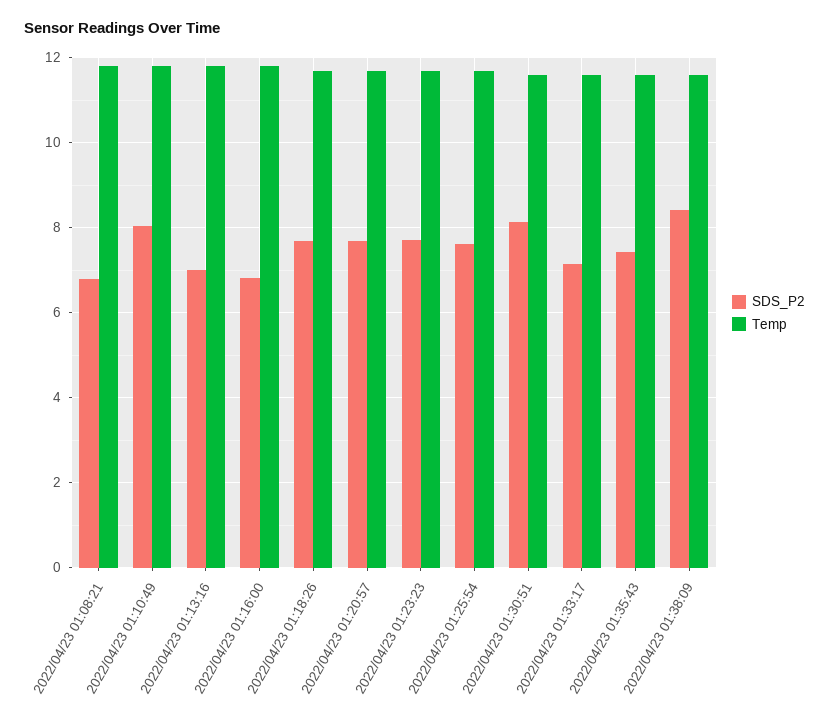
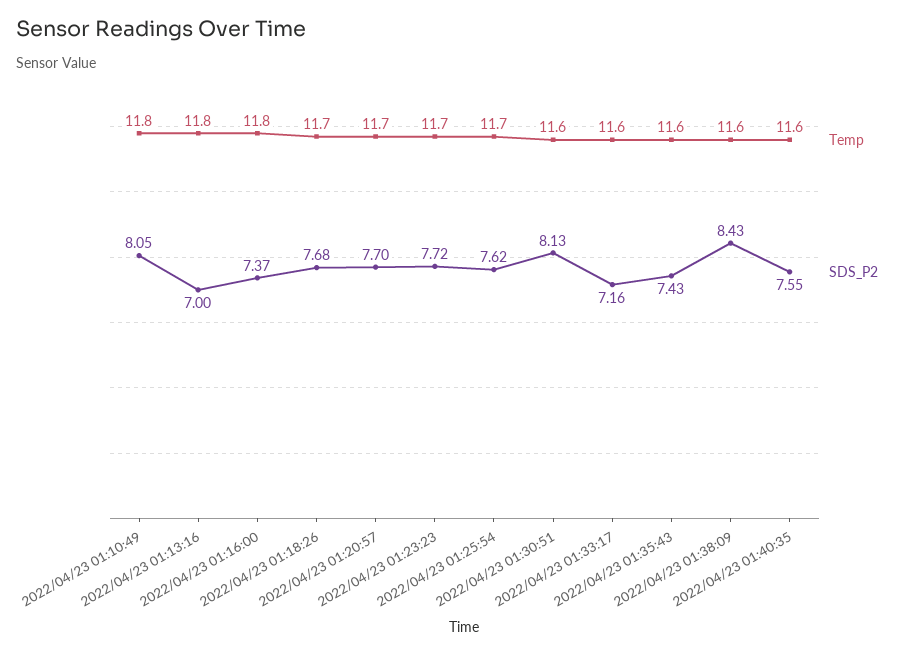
SDS_P2, 2022/04/23 01:08:21: 6.8 -> none
Temp, 2022/04/23 01:08:21: 11.8 -> none
SDS_P2, 2022/04/23 01:16:00: 6.8 -> 7.37
Temp, 2022/04/23 01:40:35: none -> 11.6
SDS_P2, 2022/04/23 01:40:35: none -> 7.55

